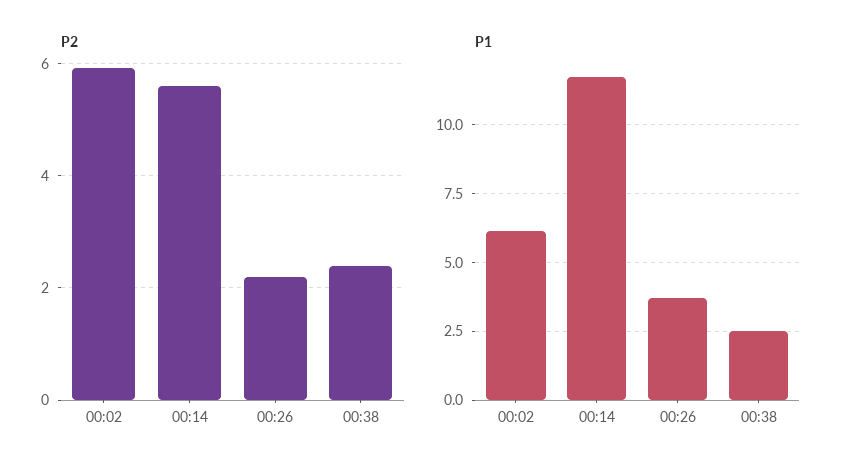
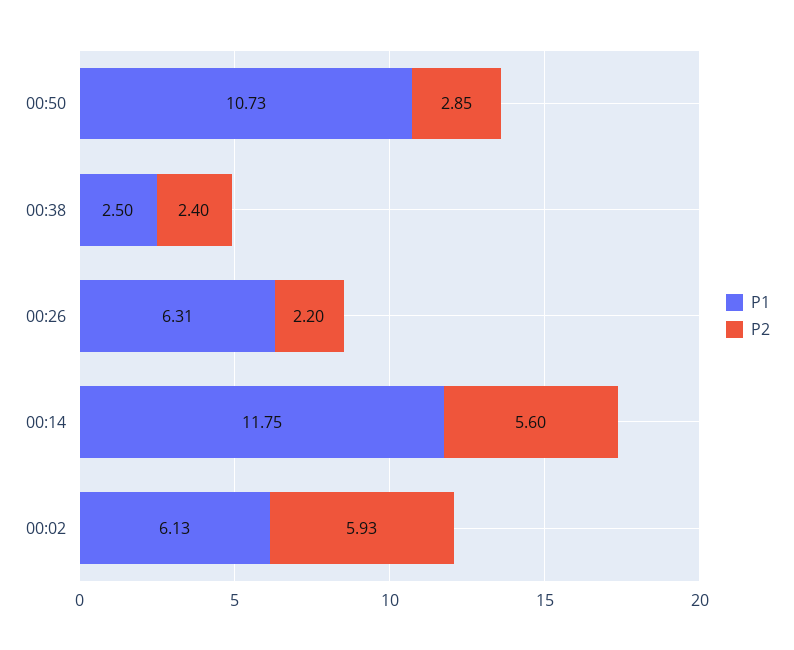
P1, 00:26: 3.75 -> 6.31
P1, 00:50: none -> 10.73
P2, 00:50: none -> 2.85

